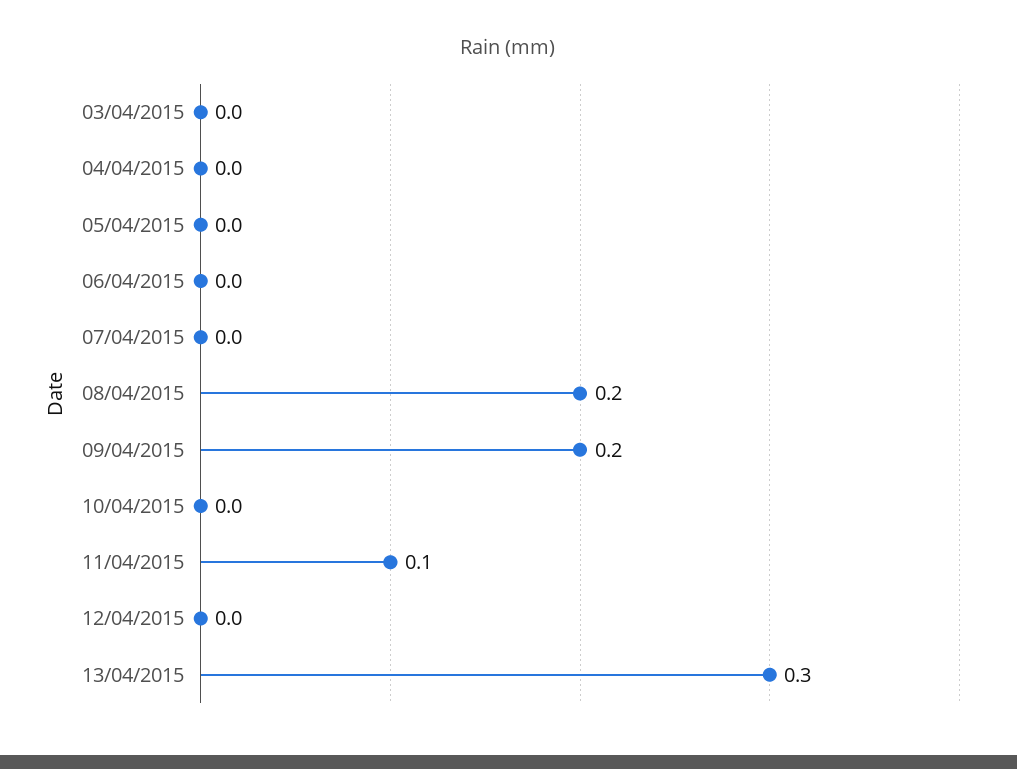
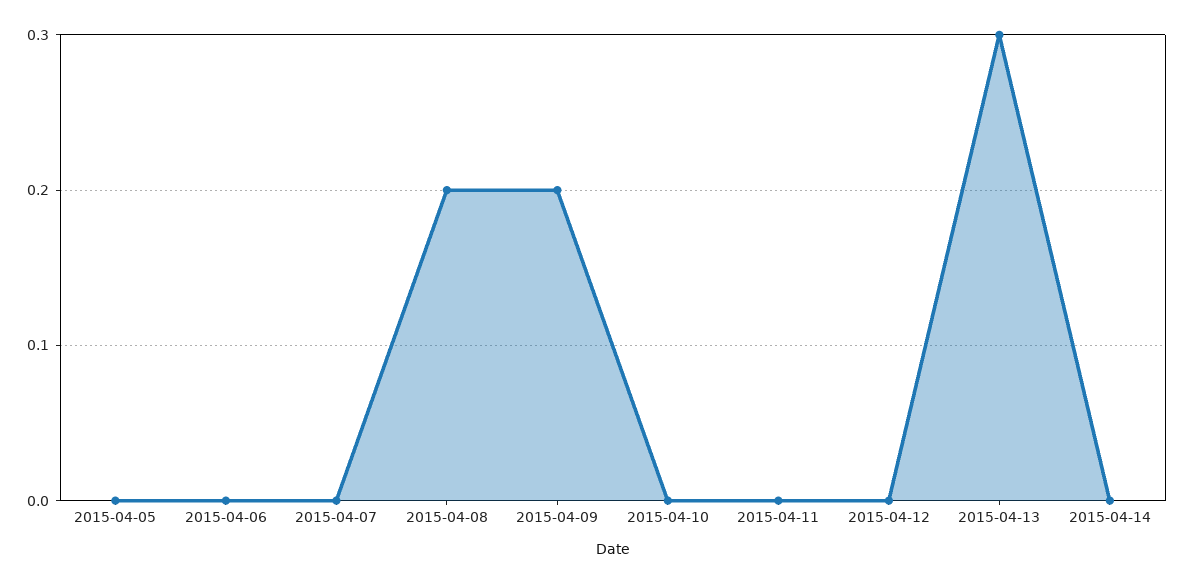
03/04/2015: 0 -> none
04/04/2015: 0 -> none
11/04/2015: 0.1 -> 0
2015-04-14: none -> 0

